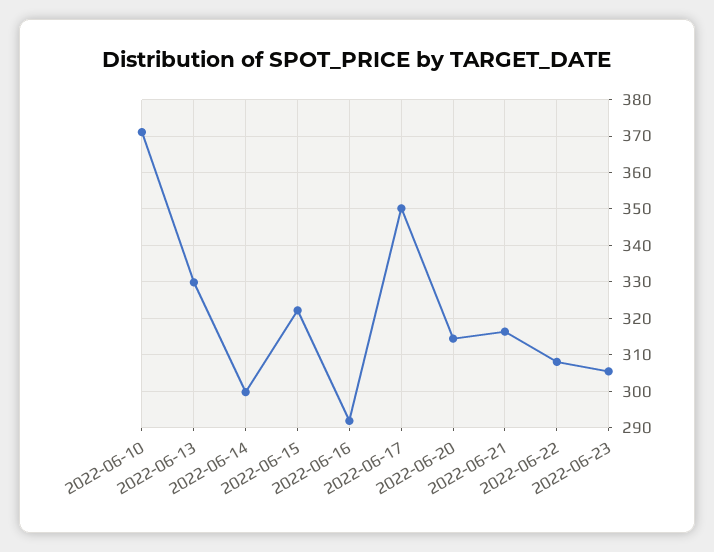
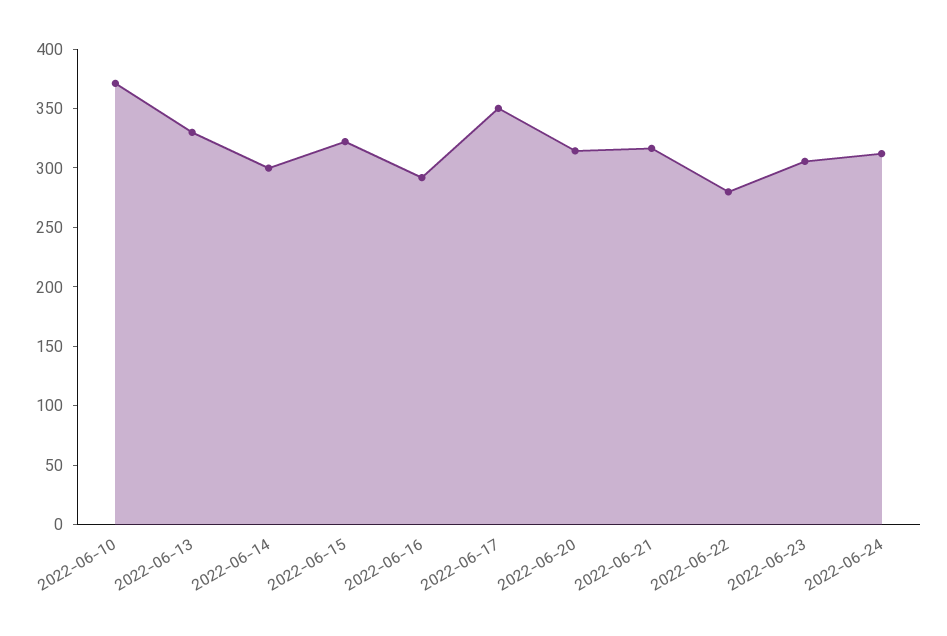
2022-06-22: 308 -> 280
2022-06-24: none -> 310

